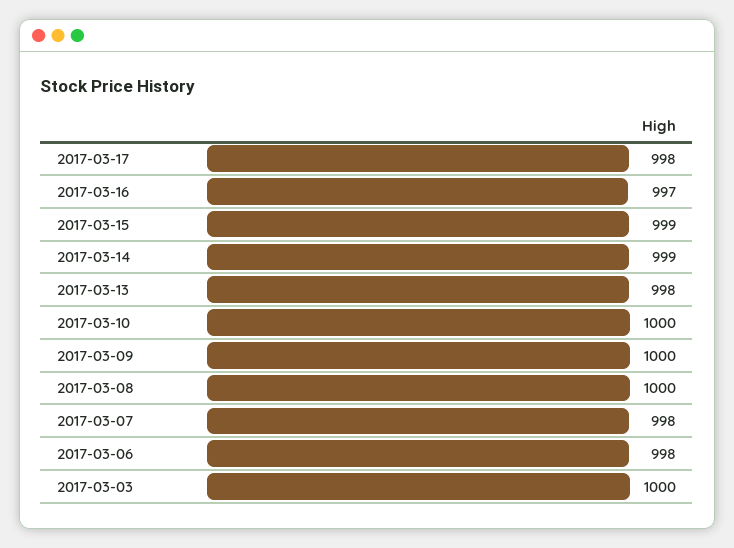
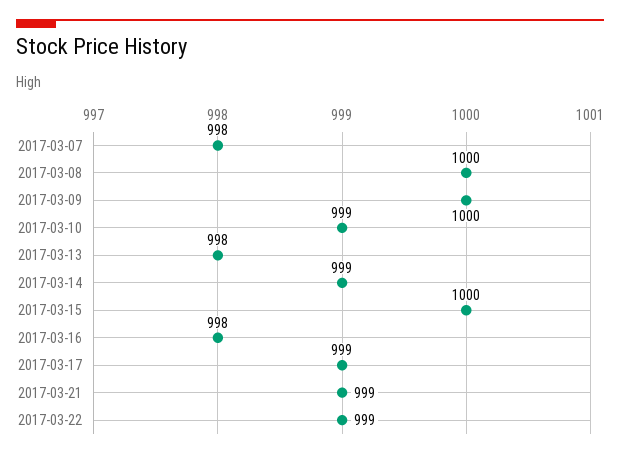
2017-03-17: 998 -> 999
2017-03-16: 997 -> 998
2017-03-15: 999 -> 1000
2017-03-10: 1000 -> 999
2017-03-06: 998 -> none
2017-03-03: 1000 -> none
2017-03-21: none -> 999
2017-03-22: none -> 999

